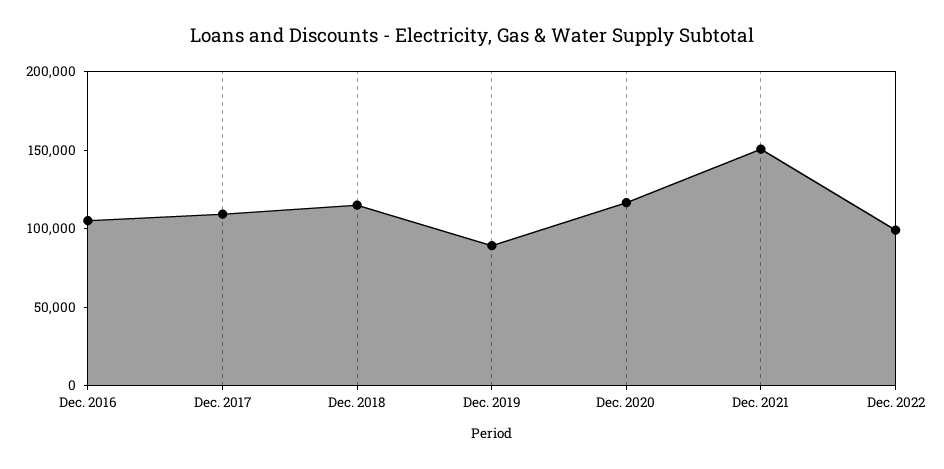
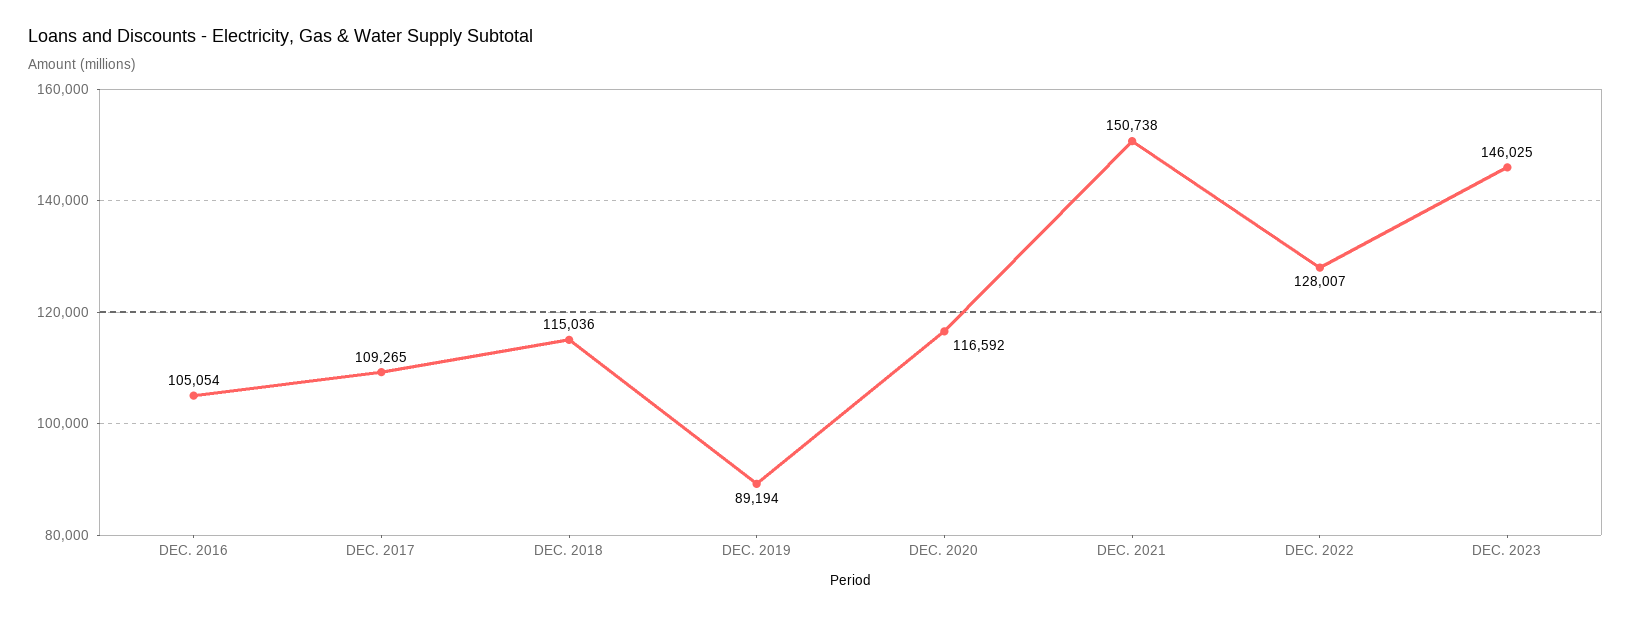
Dec. 2022: 100000 -> 128007
DEC. 2023: none -> 146025

